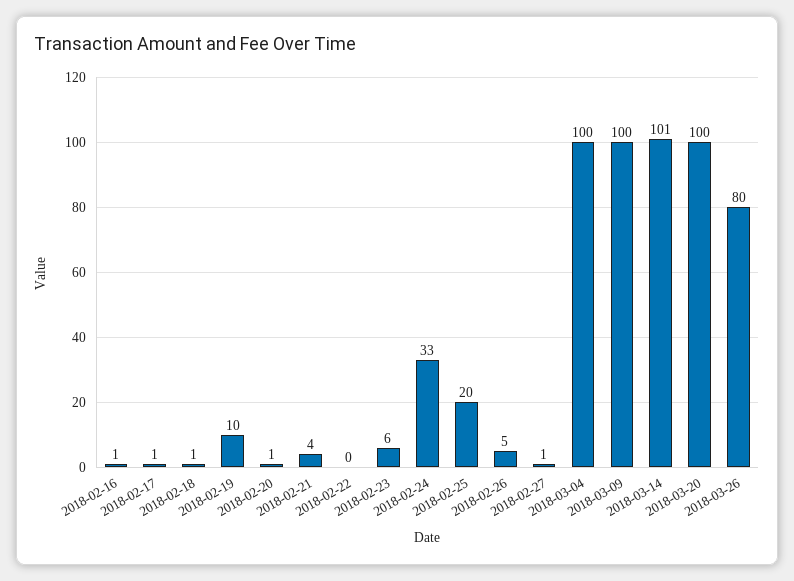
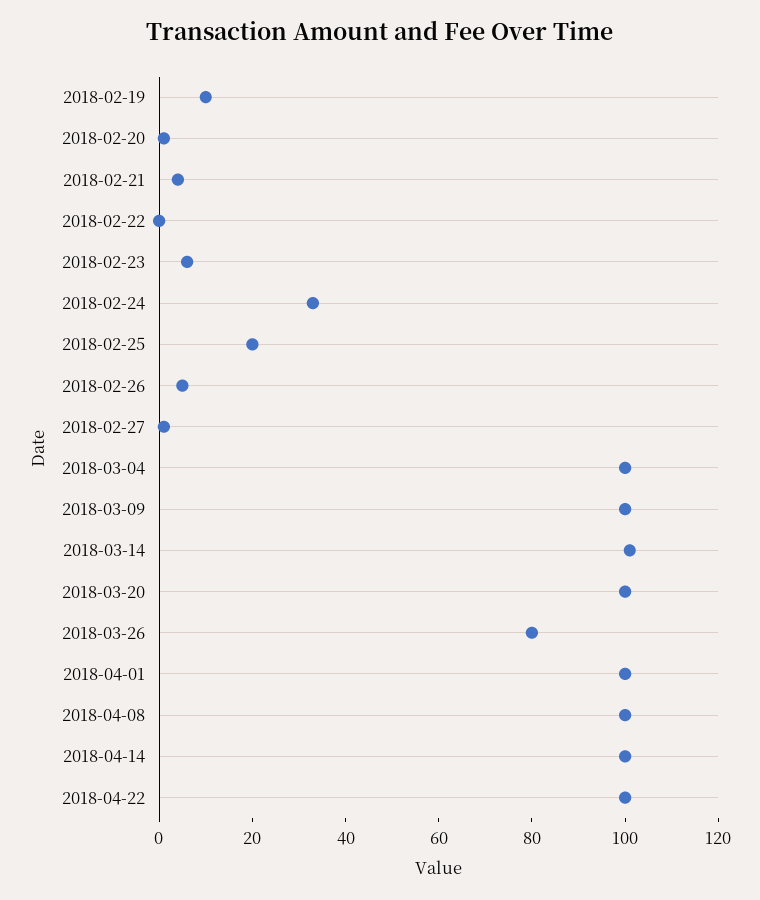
2018-02-16: 1 -> none
2018-02-17: 1 -> none
2018-02-18: 1 -> none
2018-04-01: none -> 100
2018-04-08: none -> 100
2018-04-14: none -> 100
2018-04-22: none -> 100

